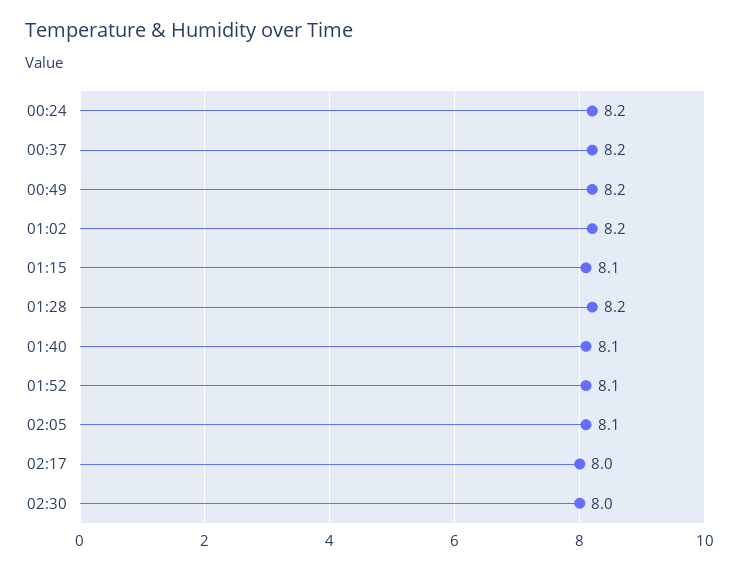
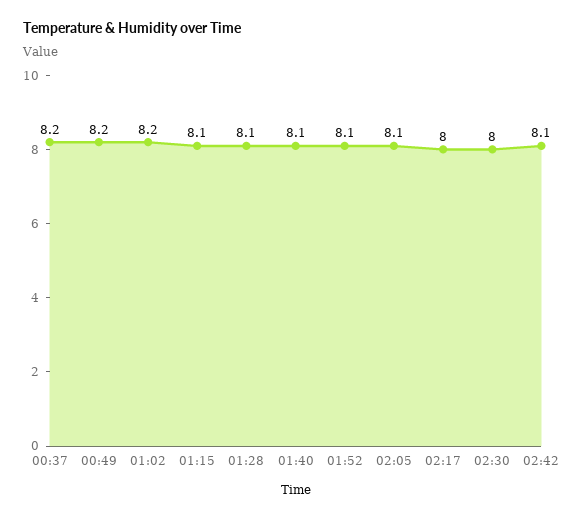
00:24: 8.2 -> none
01:28: 8.2 -> 8.1
02:42: none -> 8.1

